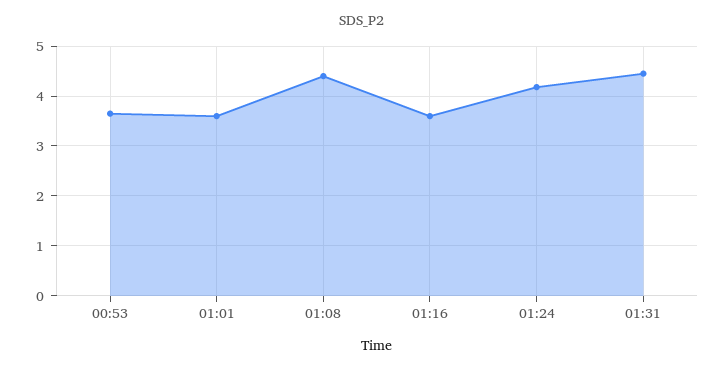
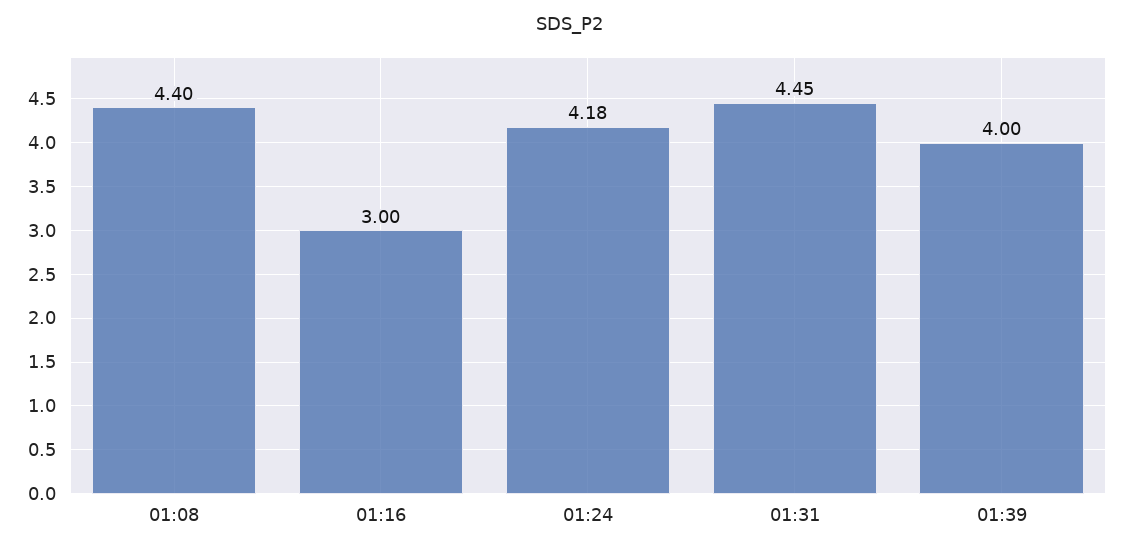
00:53: 3.6 -> none
01:01: 3.6 -> none
01:16: 3.6 -> 3
01:39: none -> 4

